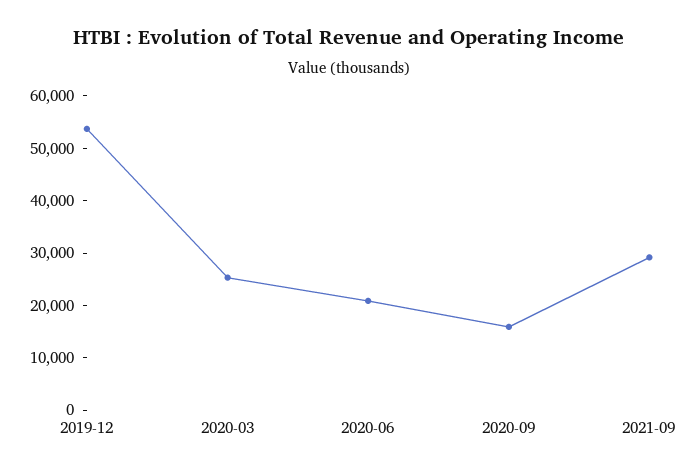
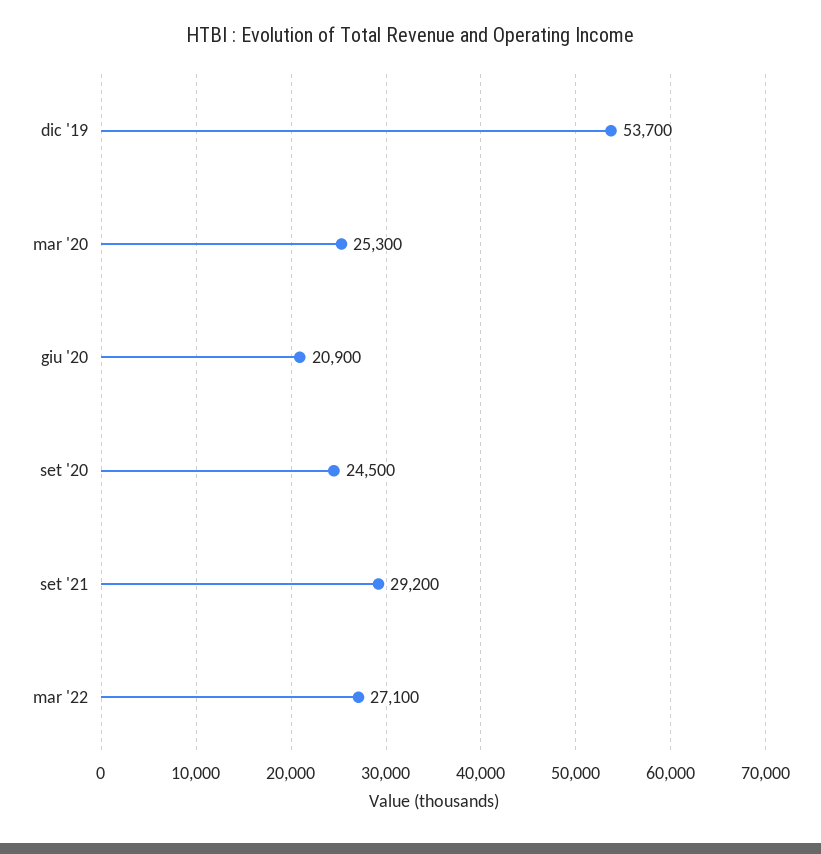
2020-09: 16000 -> 24500
mar '22: none -> 27100

